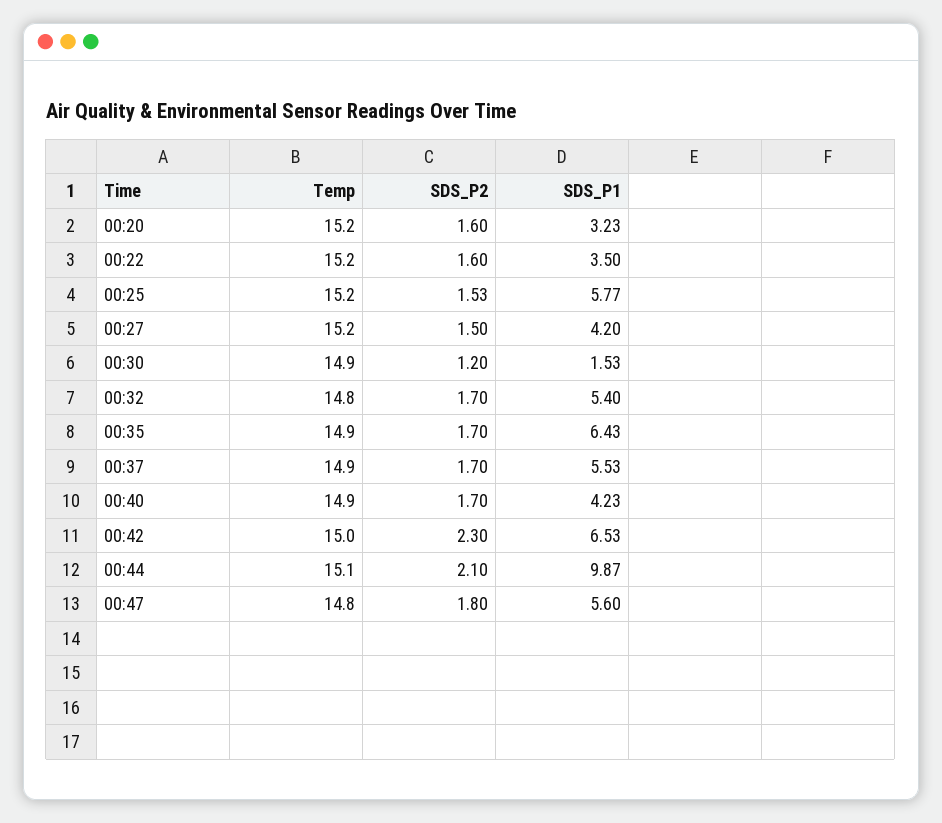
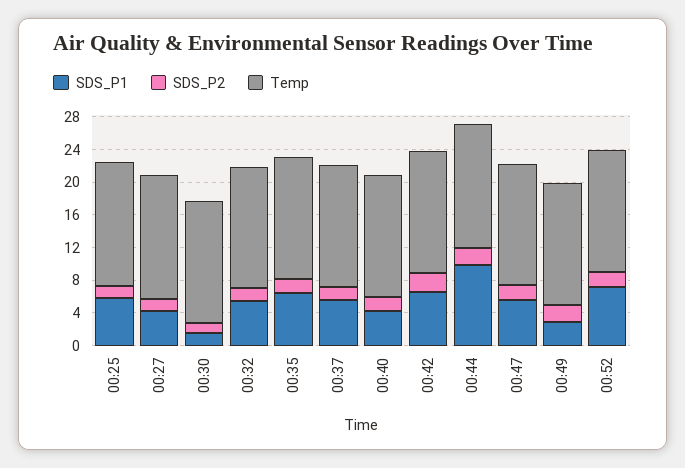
Temp, 00:20: 15.2 -> none
SDS_P2, 00:20: 1.6 -> none
SDS_P1, 00:20: 3.23 -> none
Temp, 00:22: 15.2 -> none
SDS_P2, 00:22: 1.6 -> none
SDS_P1, 00:22: 3.5 -> none
SDS_P1, 00:49: none -> 3
SDS_P2, 00:49: none -> 2
Temp, 00:49: none -> 15
SDS_P1, 00:52: none -> 7
SDS_P2, 00:52: none -> 2
Temp, 00:52: none -> 15

